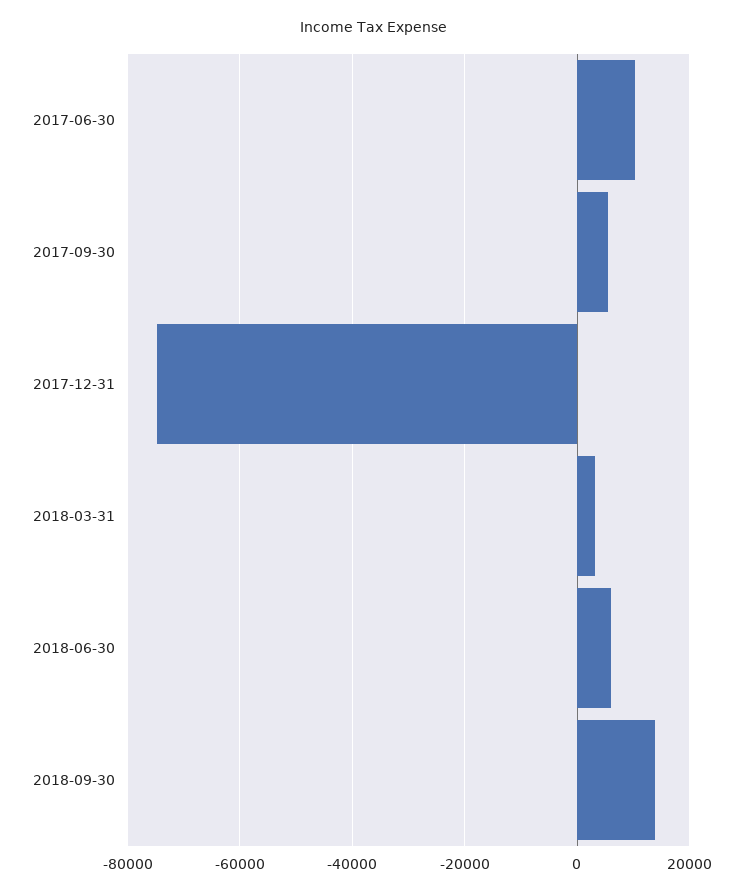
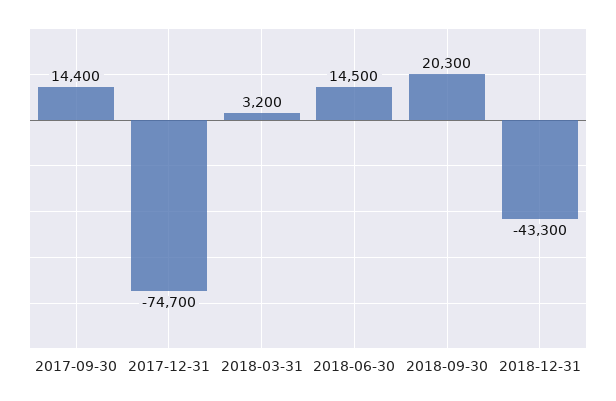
2017-06-30: 10000 -> none
2017-09-30: 6000 -> 14400
2018-06-30: 6000 -> 14500
2018-09-30: 14000 -> 20300
2018-12-31: none -> -43300

